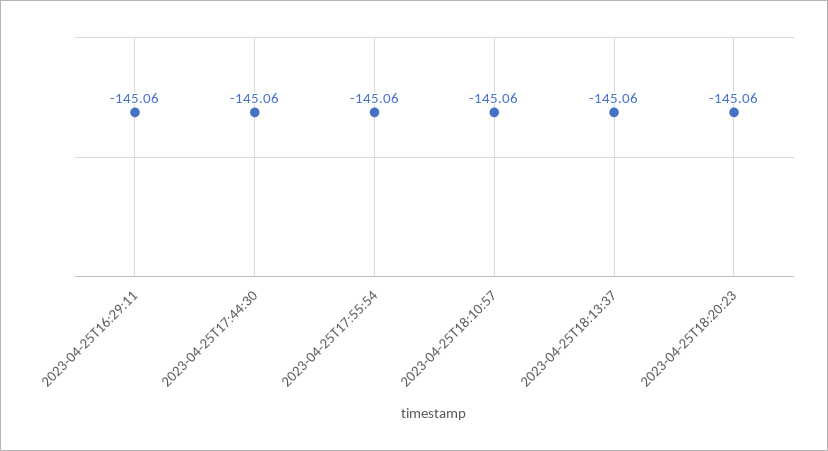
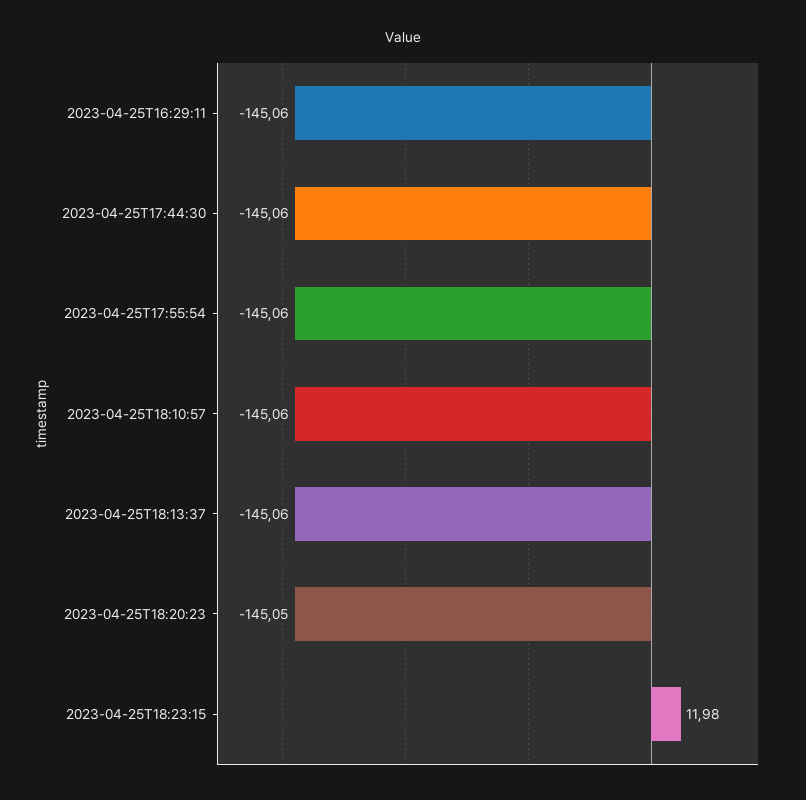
2023-04-25T18:20:23: -145.06 -> -145.05
2023-04-25T18:23:15: none -> 11.98

